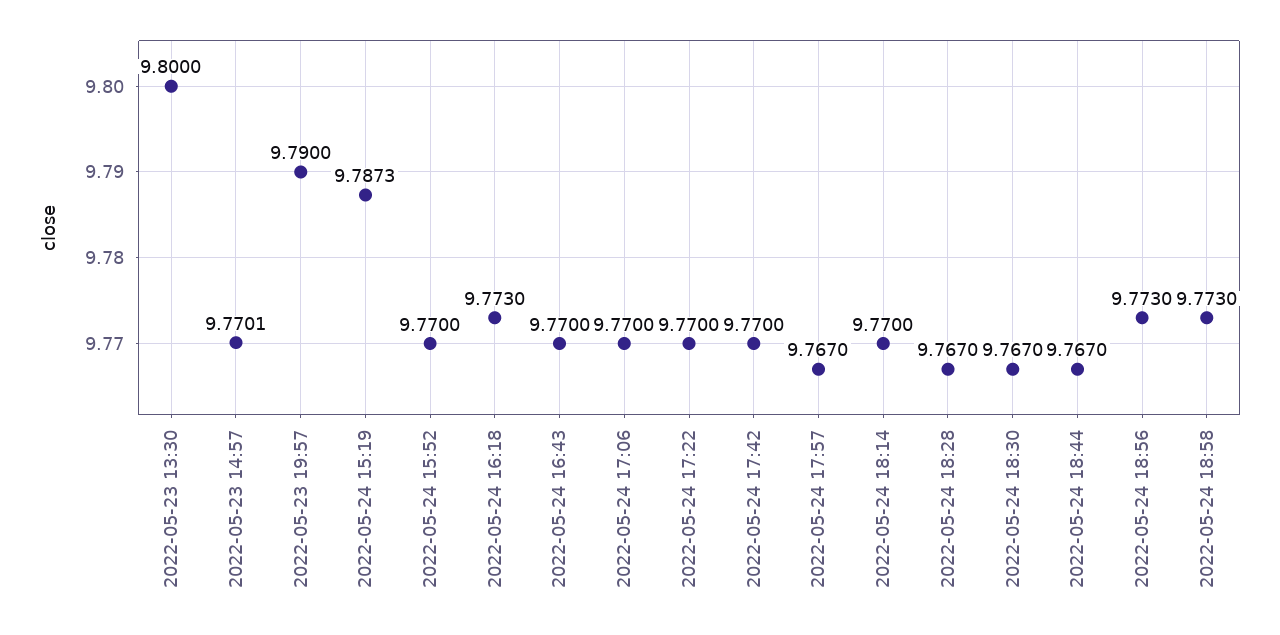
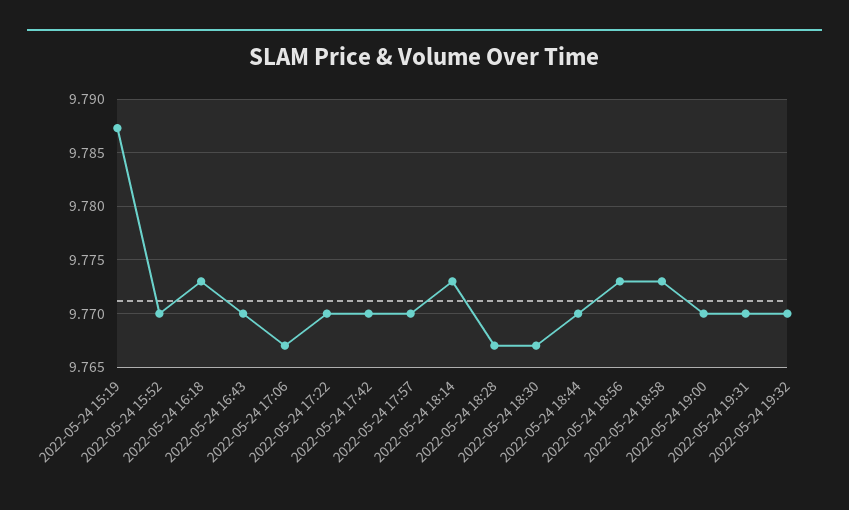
2022-05-23 13:30: 9.8 -> none
2022-05-23 14:57: 9.7701 -> none
2022-05-23 19:57: 9.79 -> none
2022-05-24 17:06: 9.77 -> 9.767
2022-05-24 17:57: 9.767 -> 9.77
2022-05-24 18:14: 9.77 -> 9.773
2022-05-24 18:44: 9.767 -> 9.77
2022-05-24 19:00: none -> 9.77
2022-05-24 19:31: none -> 9.77
2022-05-24 19:32: none -> 9.77

